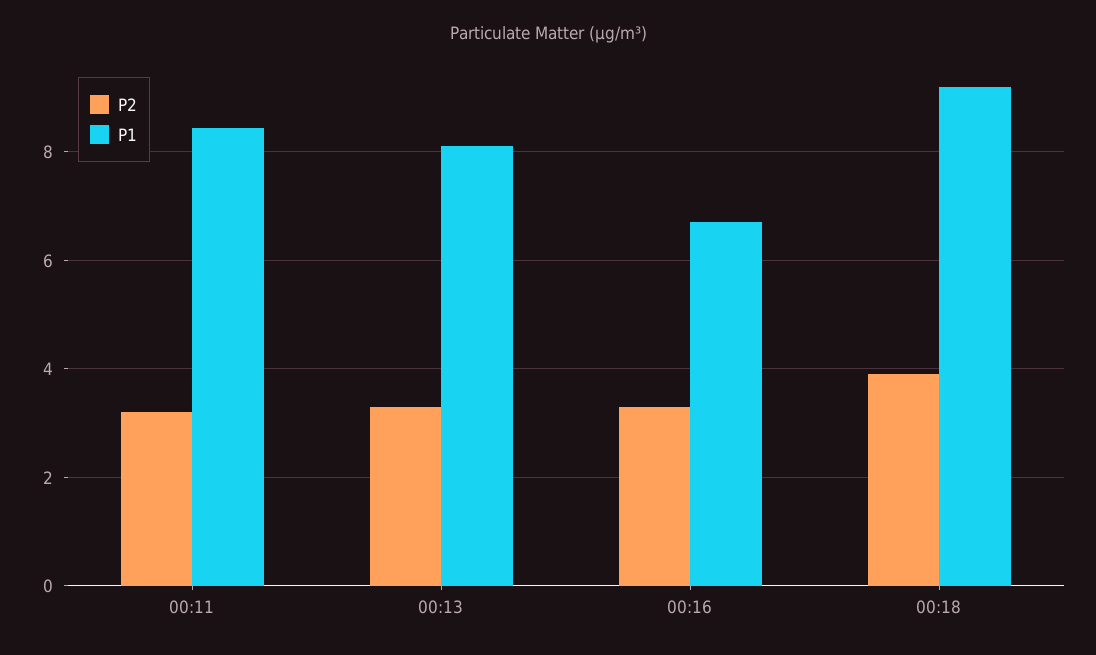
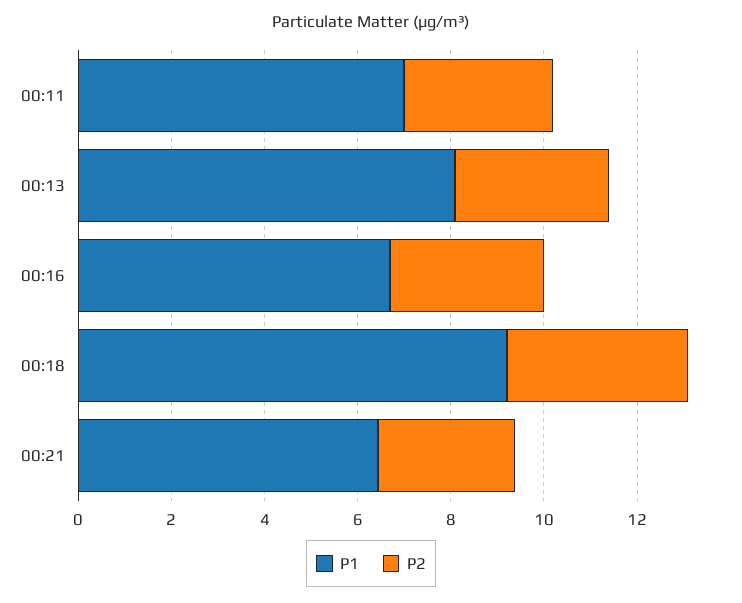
P1, 00:11: 8.4 -> 7
P1, 00:21: none -> 6.5
P2, 00:21: none -> 3

